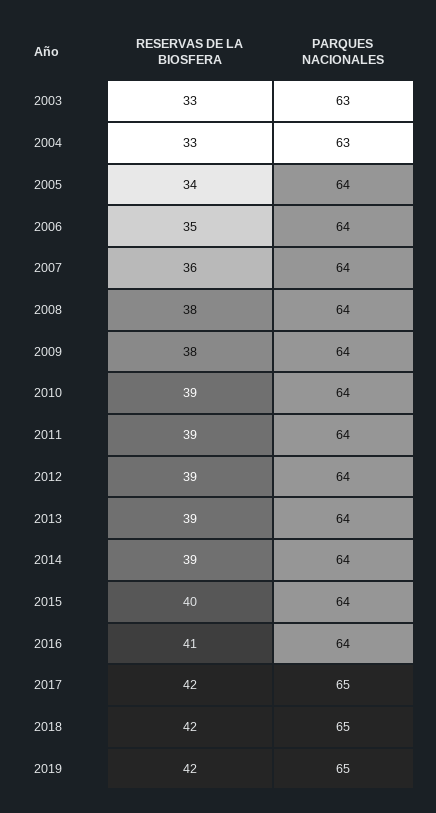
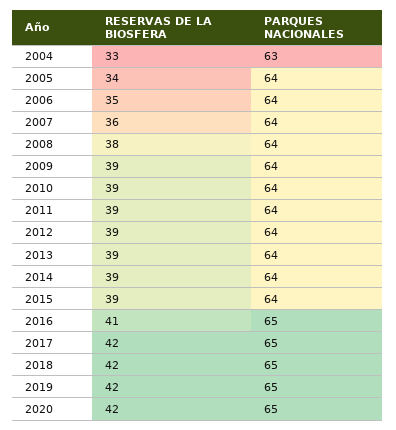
RESERVAS DE LA BIOSFERA, 2003: 33 -> none
PARQUES NACIONALES, 2003: 63 -> none
RESERVAS DE LA BIOSFERA, 2009: 38 -> 39
RESERVAS DE LA BIOSFERA, 2015: 40 -> 39
PARQUES NACIONALES, 2016: 64 -> 65
RESERVAS DE LA BIOSFERA, 2020: none -> 42
PARQUES NACIONALES, 2020: none -> 65

